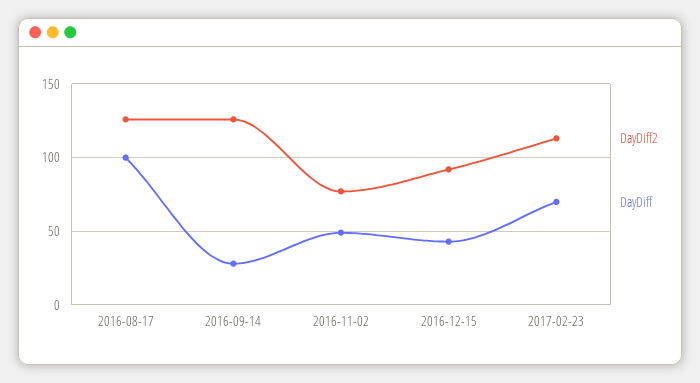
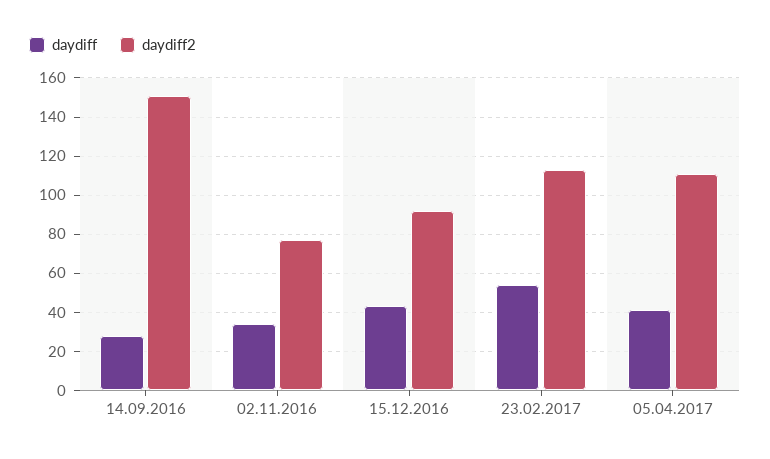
DayDiff2, 2016-08-17: 125 -> none
DayDiff, 2016-08-17: 100 -> none
DayDiff2, 2016-09-14: 125 -> 150
DayDiff, 2016-11-02: 50 -> 35
DayDiff, 2017-02-23: 70 -> 55
DayDiff, 05.04.2017: none -> 40
DayDiff2, 05.04.2017: none -> 110

